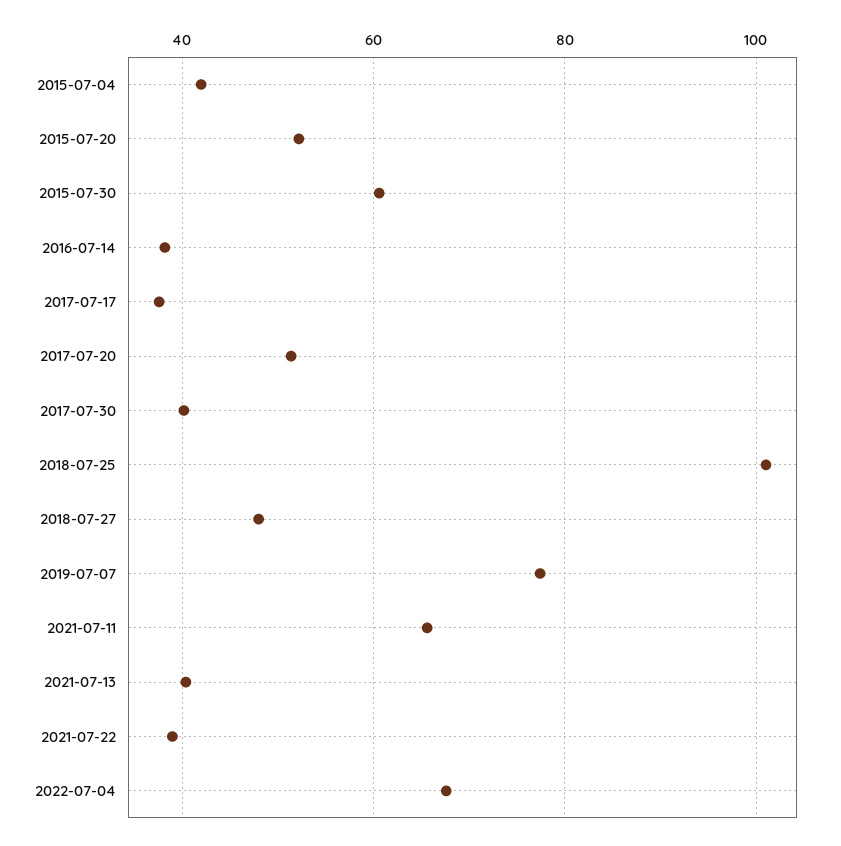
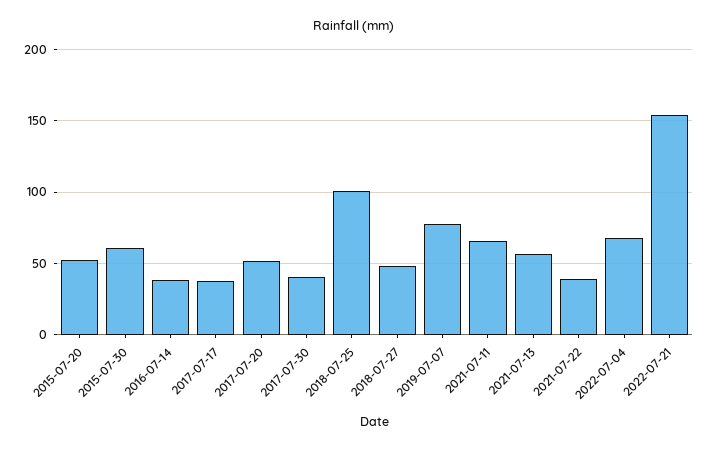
2015-07-04: 42 -> none
2021-07-13: 40 -> 55
2022-07-21: none -> 155

